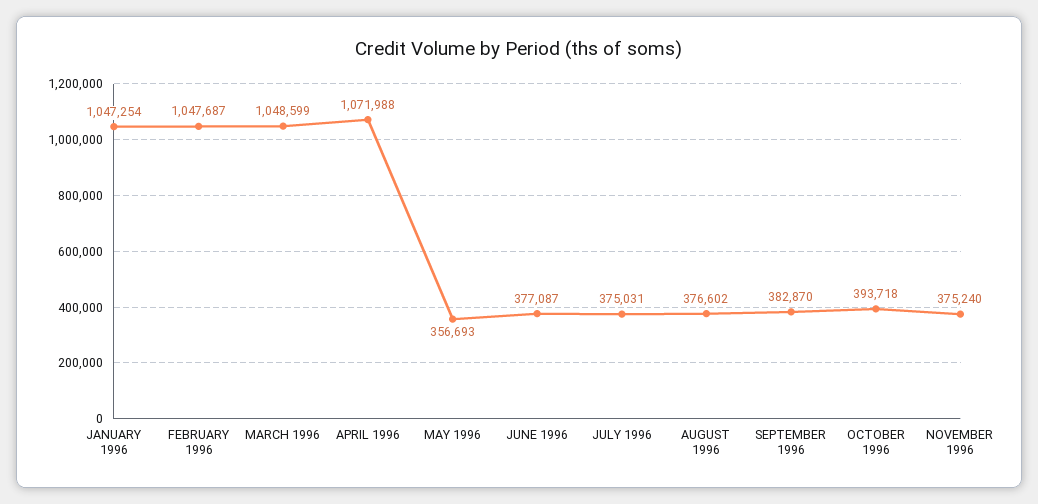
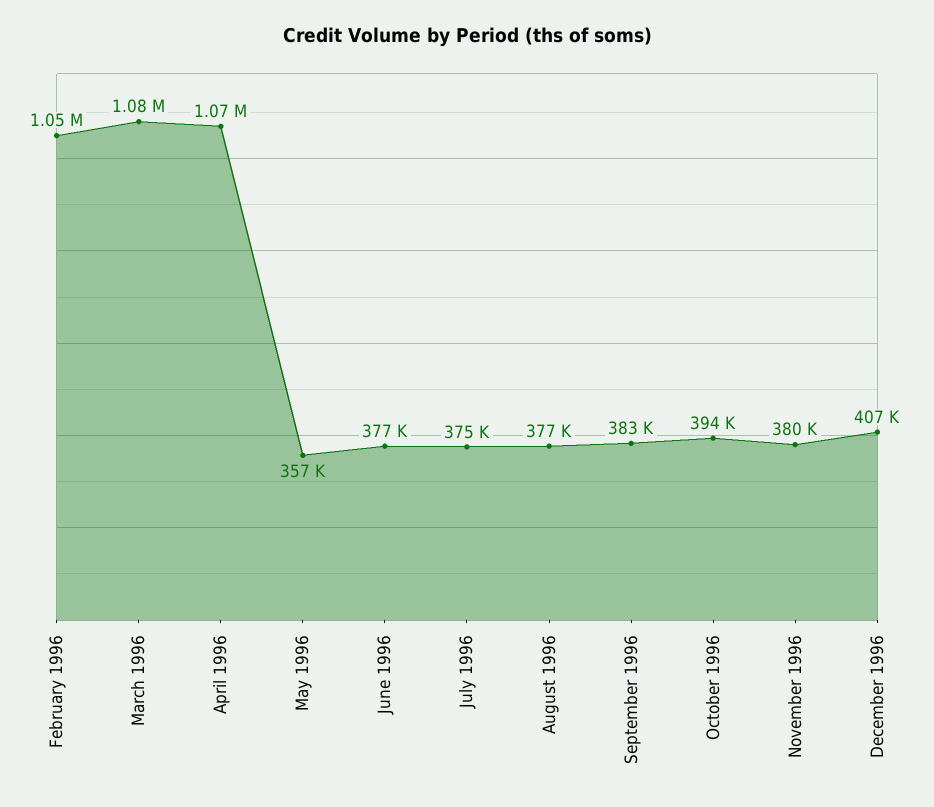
JANUARY 1996: 1047254 -> none
MARCH 1996: 1048599 -> 1080000
NOVEMBER 1996: 375240 -> 380000
December 1996: none -> 407000

